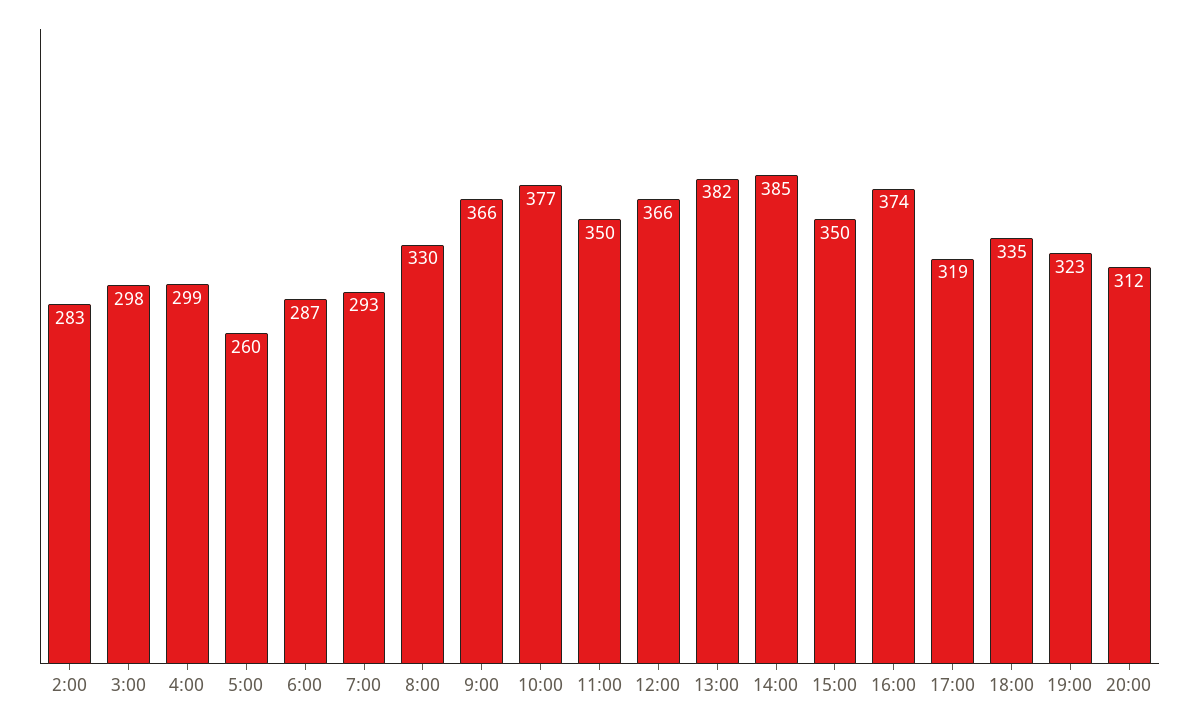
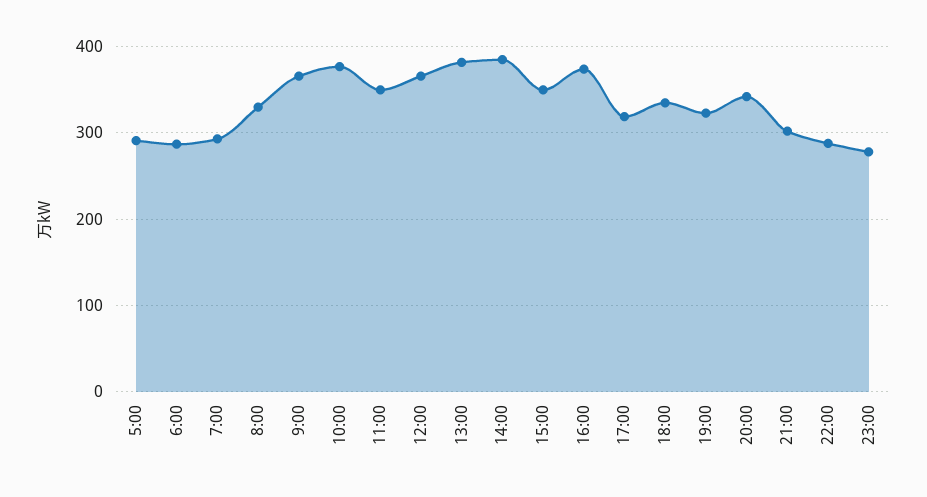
2:00: 283 -> none
3:00: 298 -> none
4:00: 299 -> none
5:00: 260 -> 290
20:00: 312 -> 340
21:00: none -> 300
22:00: none -> 290
23:00: none -> 280

